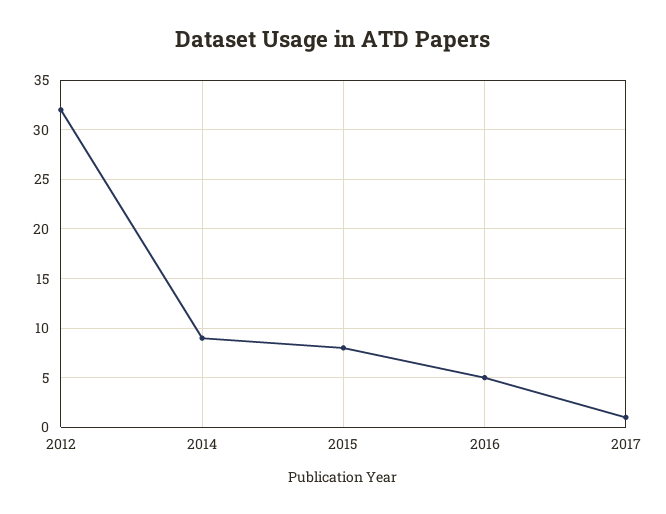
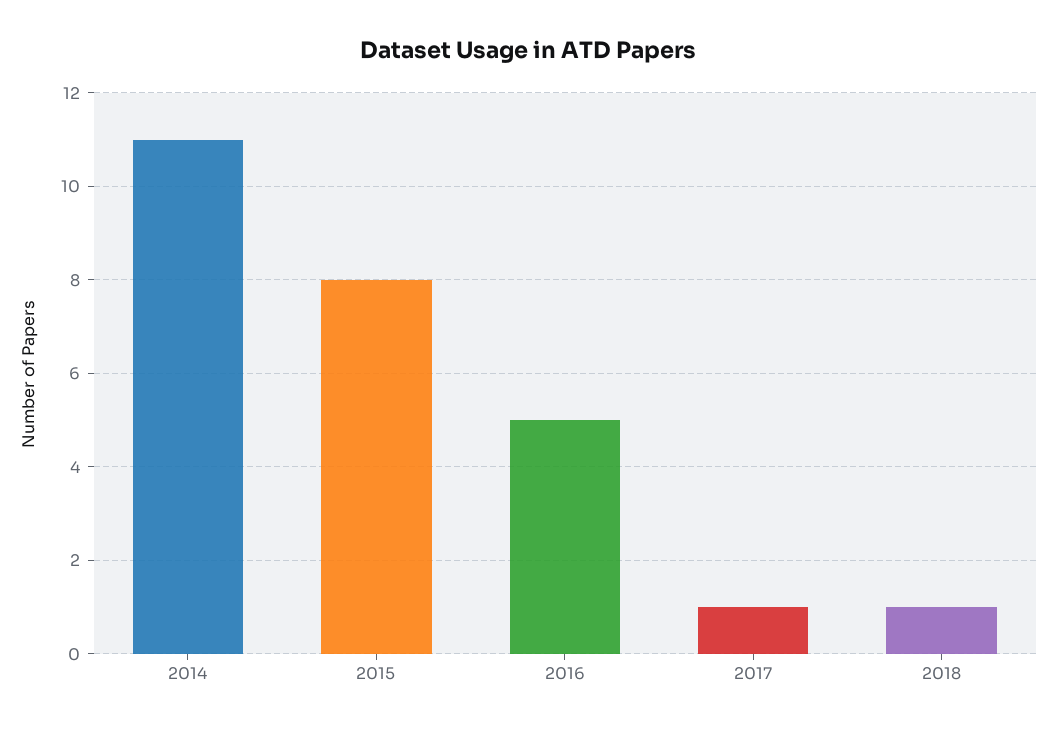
2012: 32 -> none
2014: 9 -> 11
2018: none -> 1

